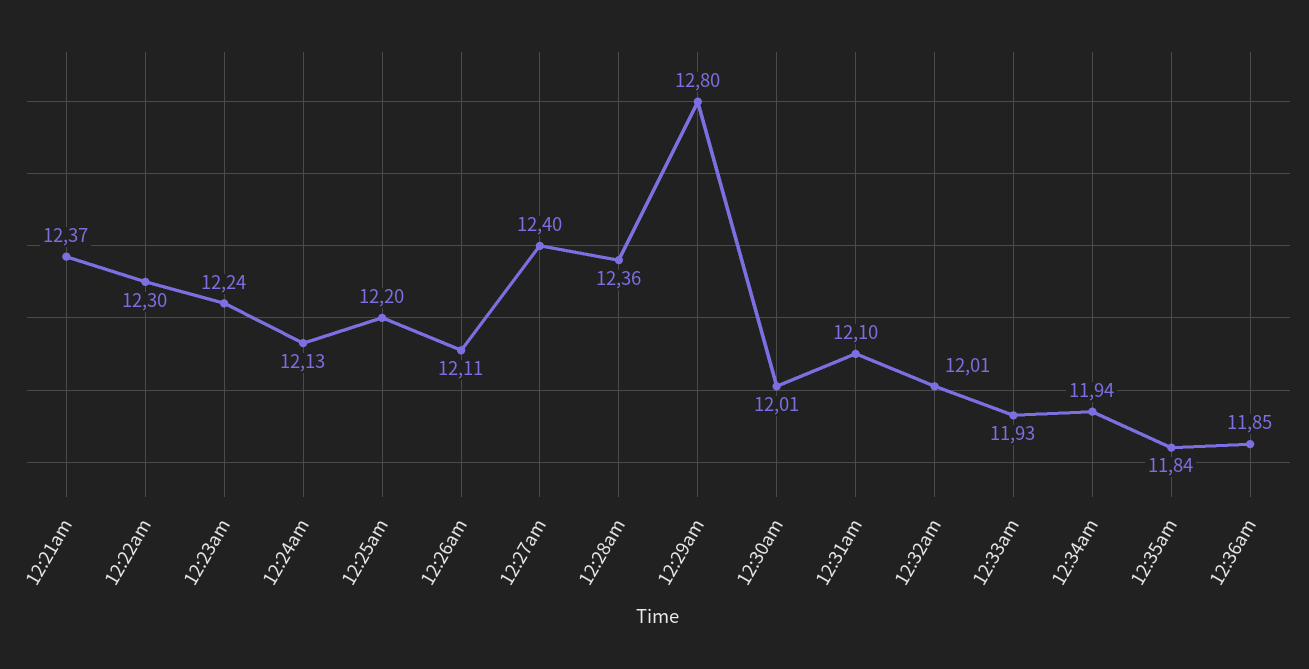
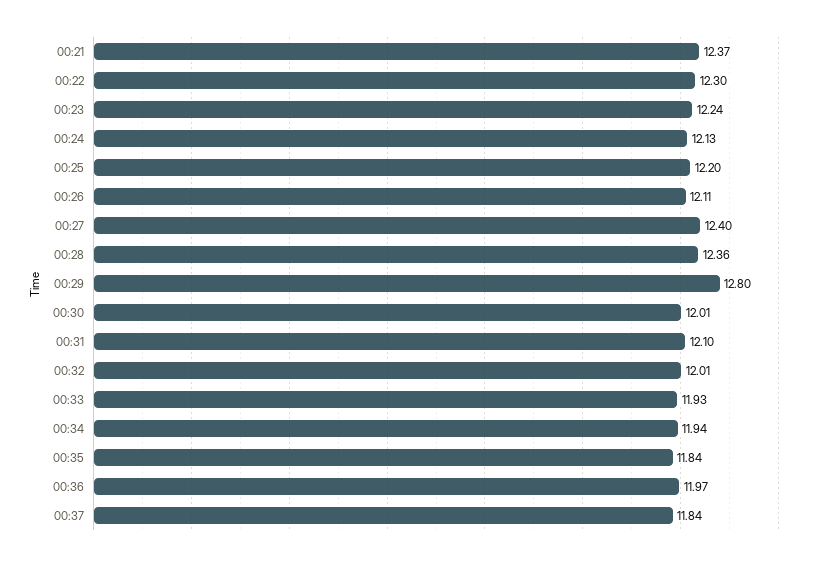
12:36am: 11.85 -> 11.97
00:37: none -> 11.84

